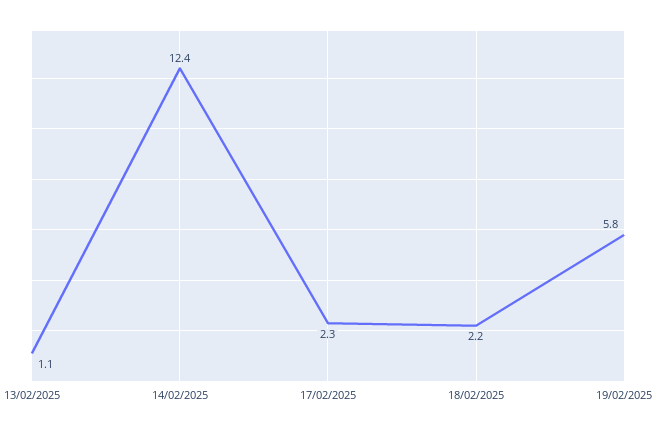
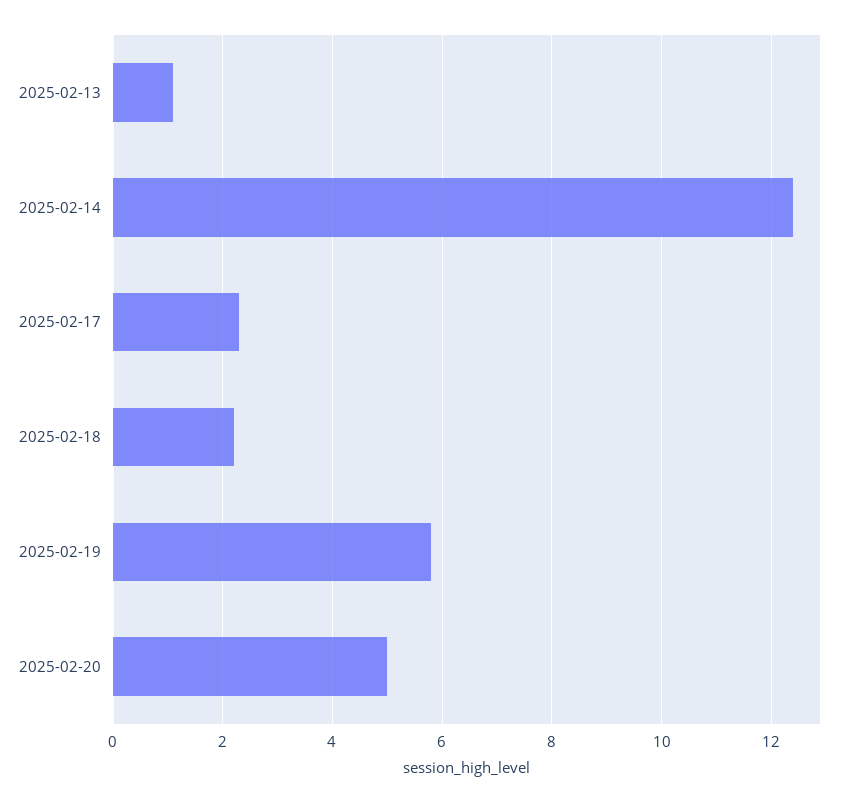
2025-02-20: none -> 5

